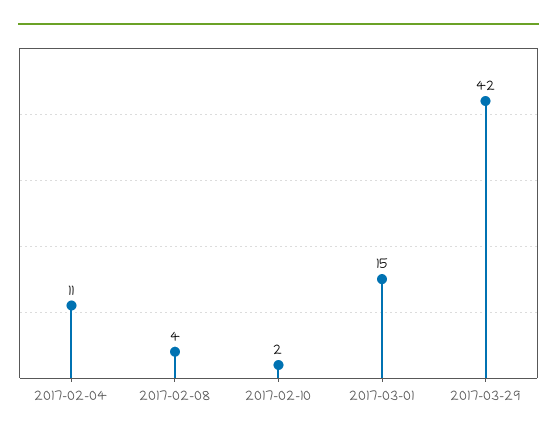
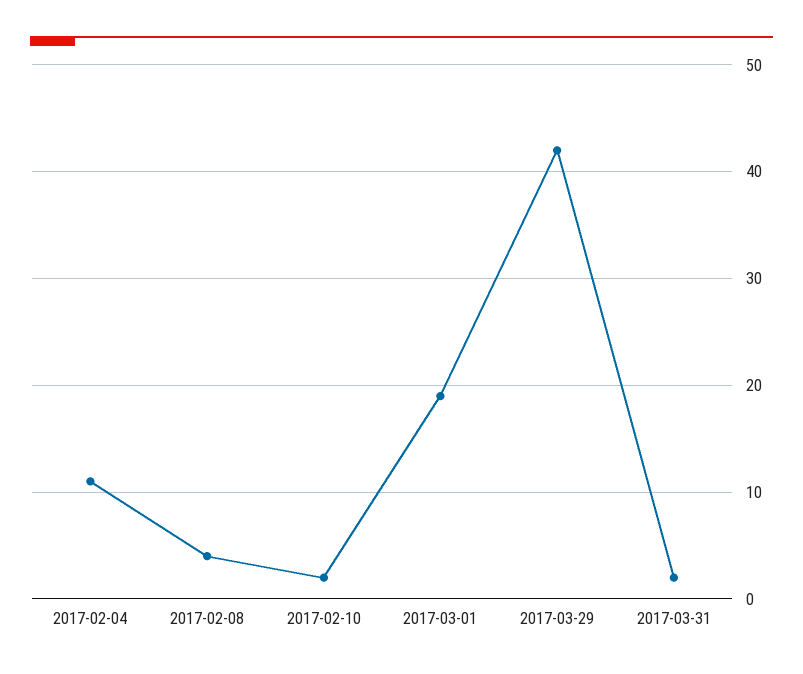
2017-03-01: 15 -> 19
2017-03-31: none -> 2

